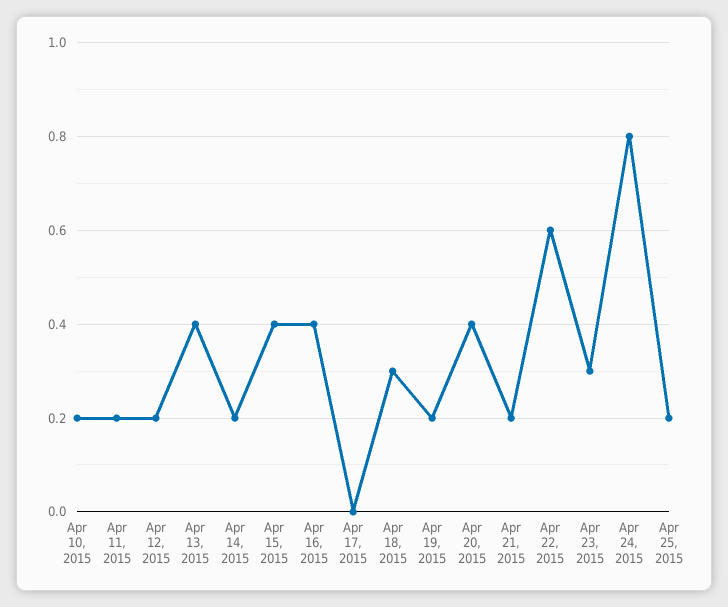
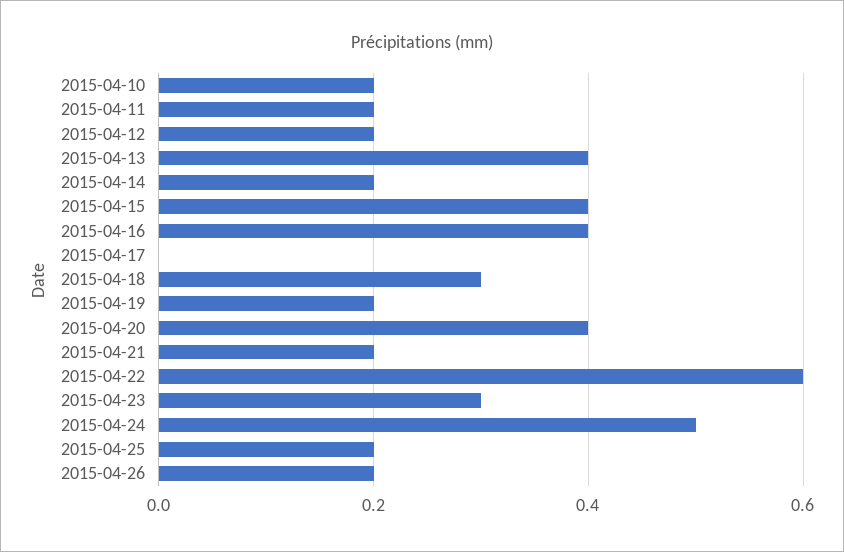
Apr 24, 2015: 0.8 -> 0.5
2015-04-26: none -> 0.2

